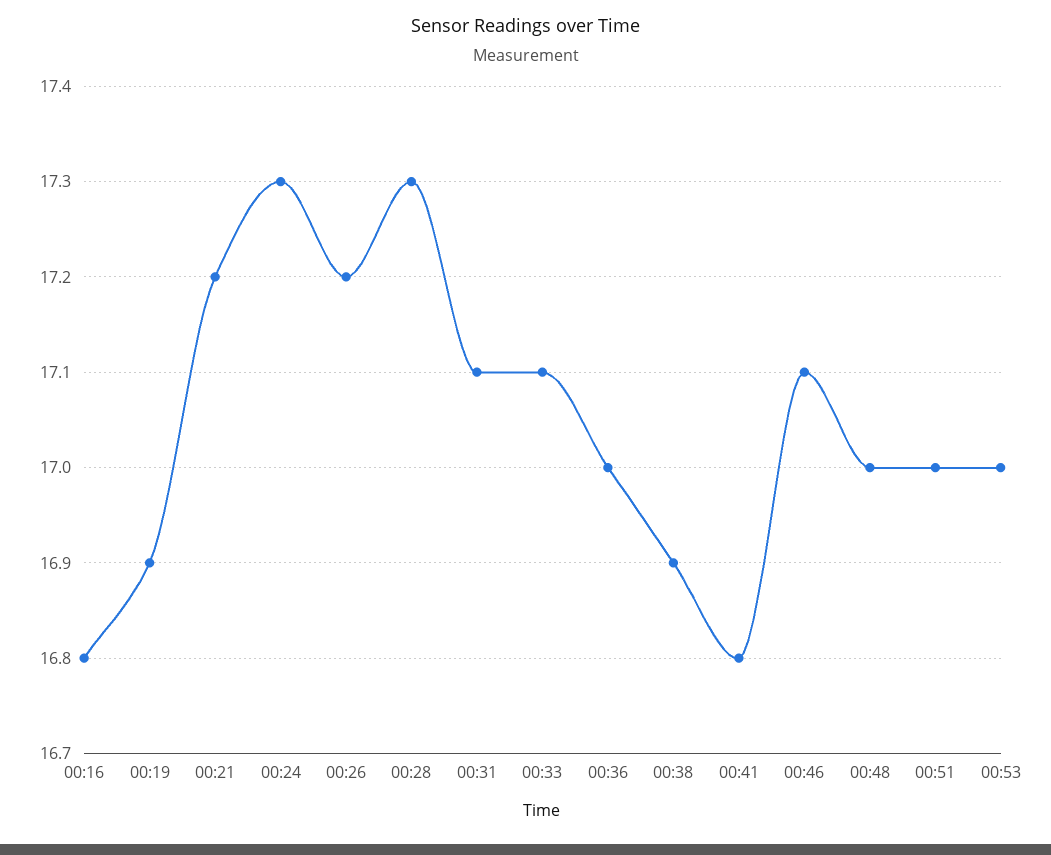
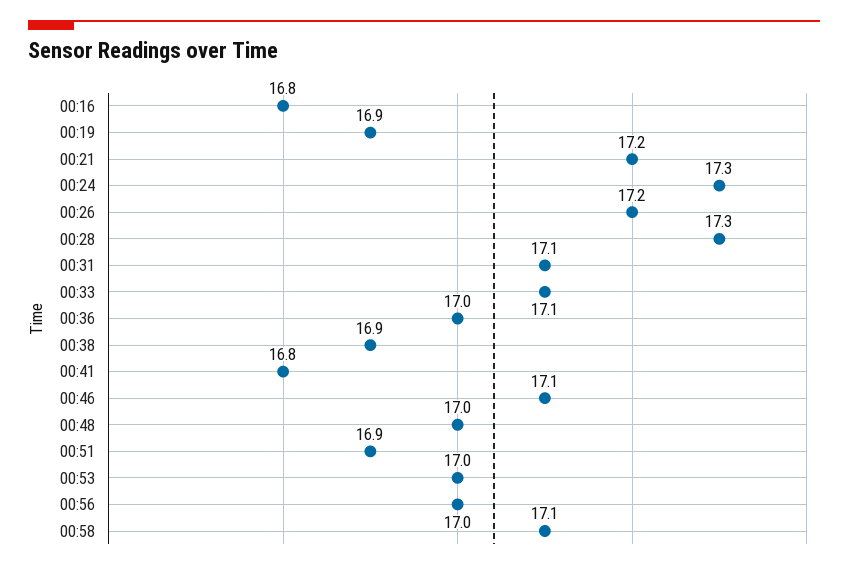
00:51: 17 -> 16.9
00:56: none -> 17
00:58: none -> 17.1

